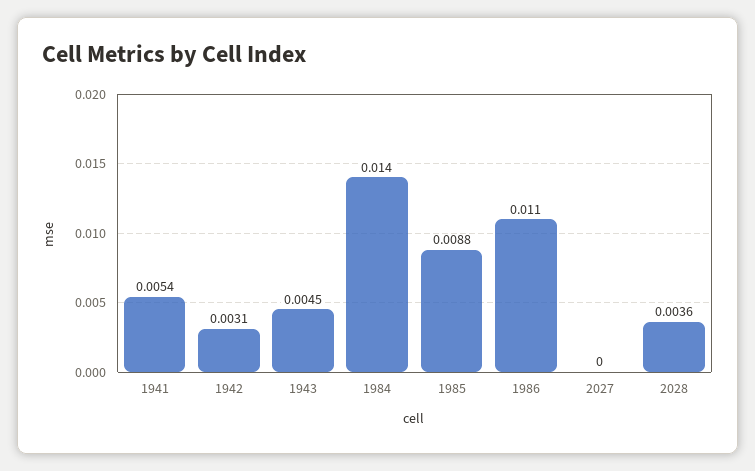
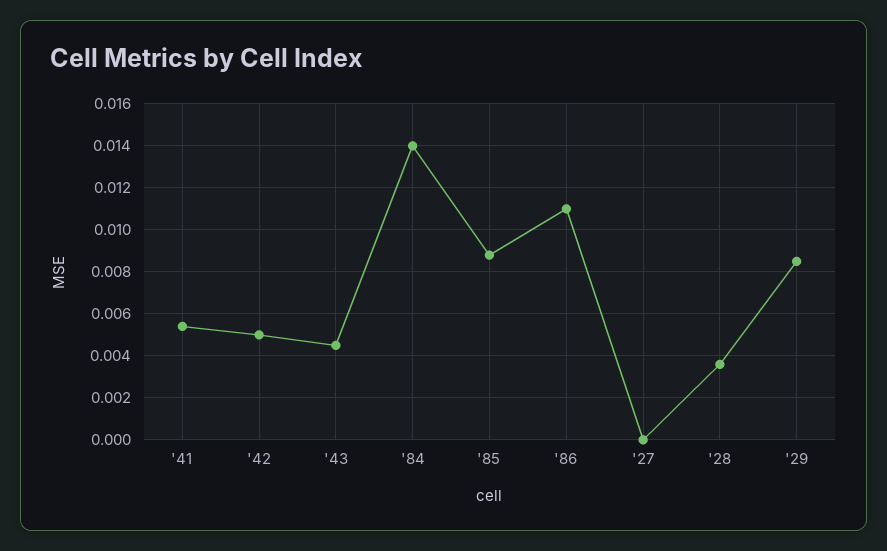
1942: 0.0031 -> 0.005
'29: none -> 0.0085

